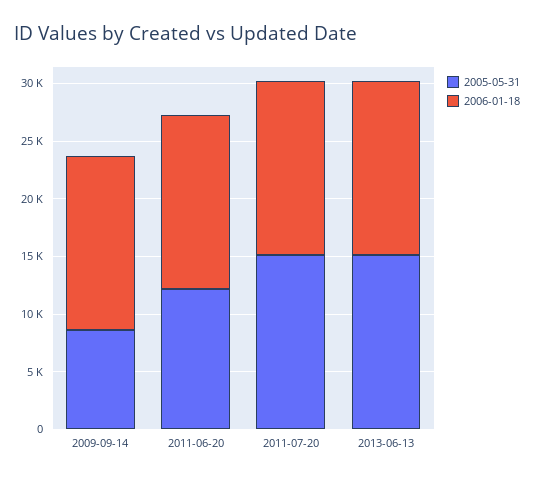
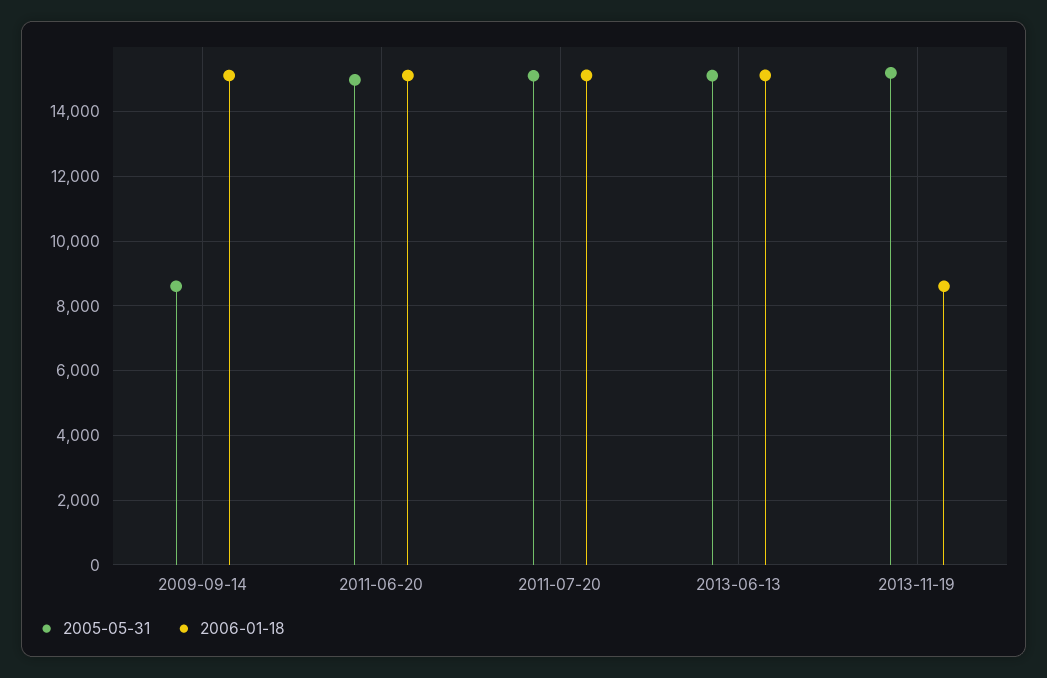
2005-05-31, 2011-06-20: 12000 -> 15000
2005-05-31, 2013-11-19: none -> 15200
2006-01-18, 2013-11-19: none -> 8600

